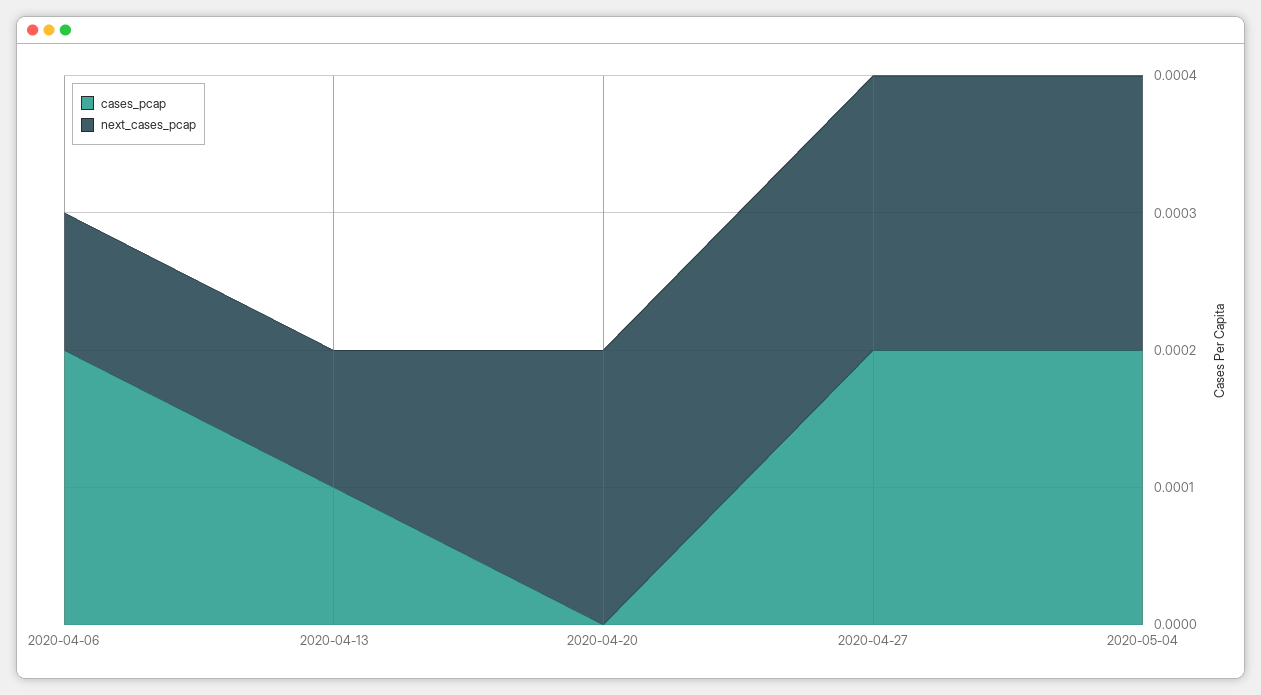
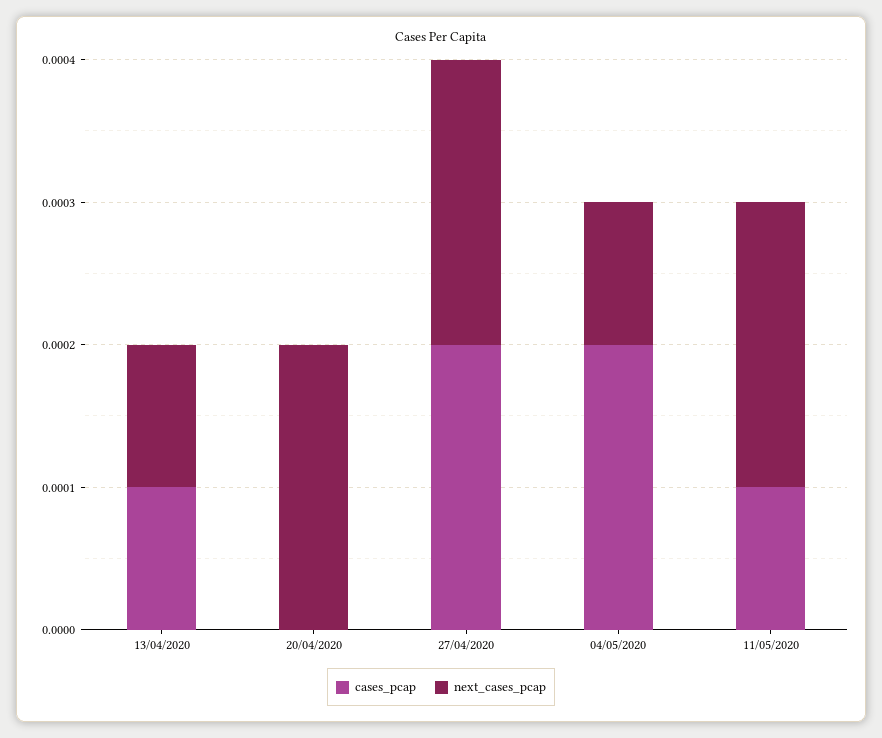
cases_pcap, 2020-04-06: 0.0002 -> none
next_cases_pcap, 2020-04-06: 0.0001 -> none
next_cases_pcap, 2020-05-04: 0.0002 -> 0.0001
cases_pcap, 11/05/2020: none -> 0.0001
next_cases_pcap, 11/05/2020: none -> 0.0002

